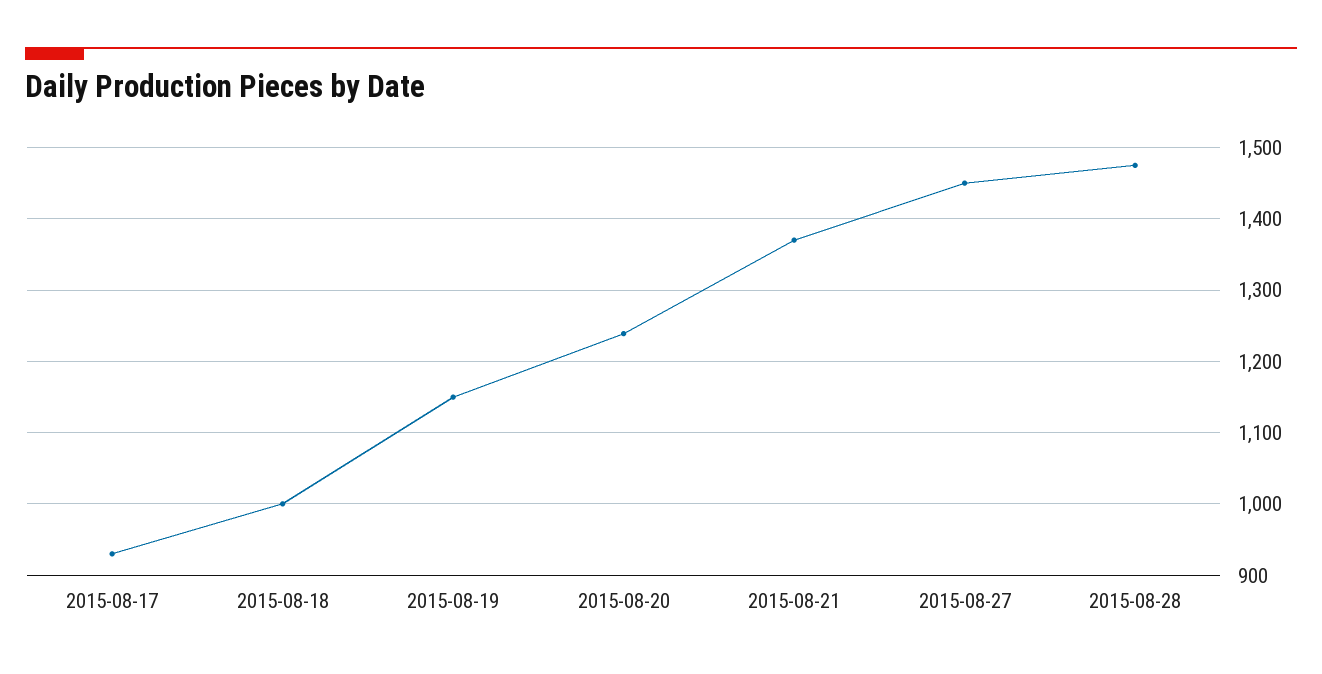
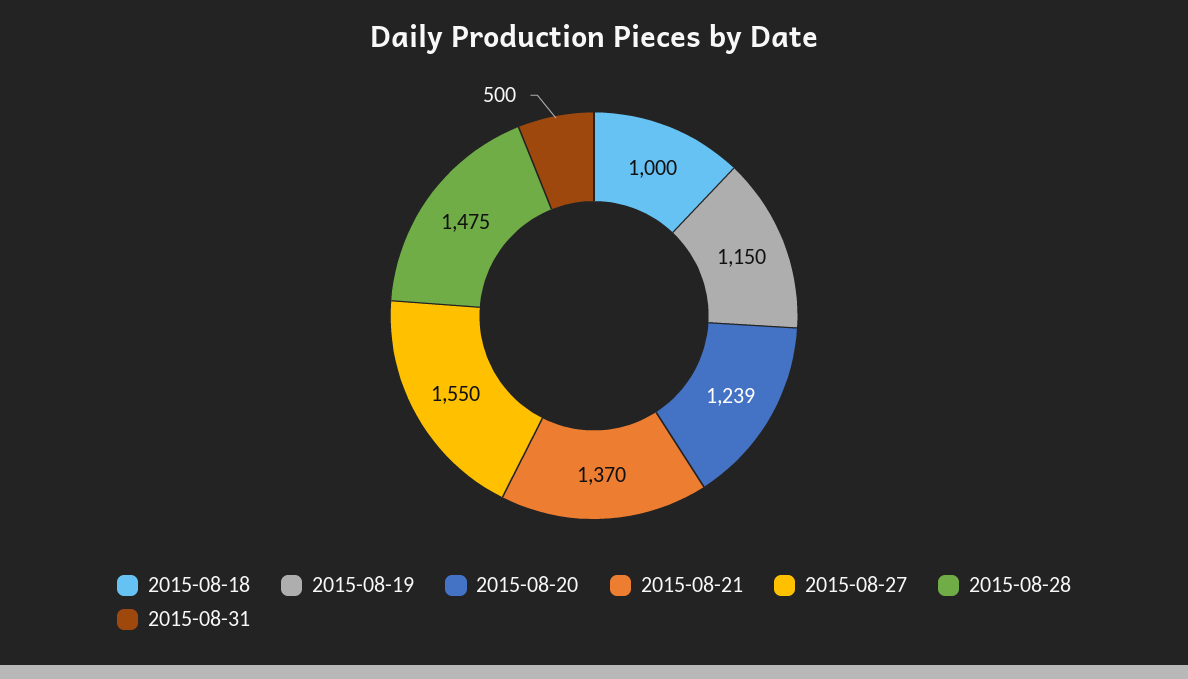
2015-08-17: 930 -> none
2015-08-27: 1450 -> 1550
2015-08-31: none -> 500

